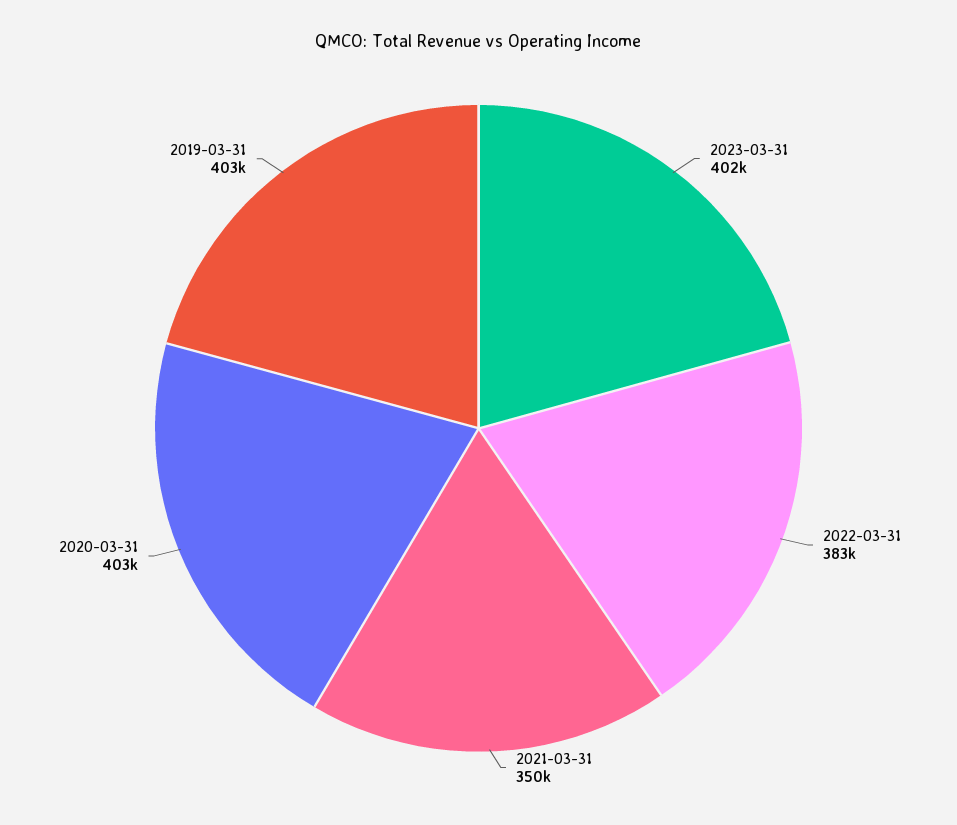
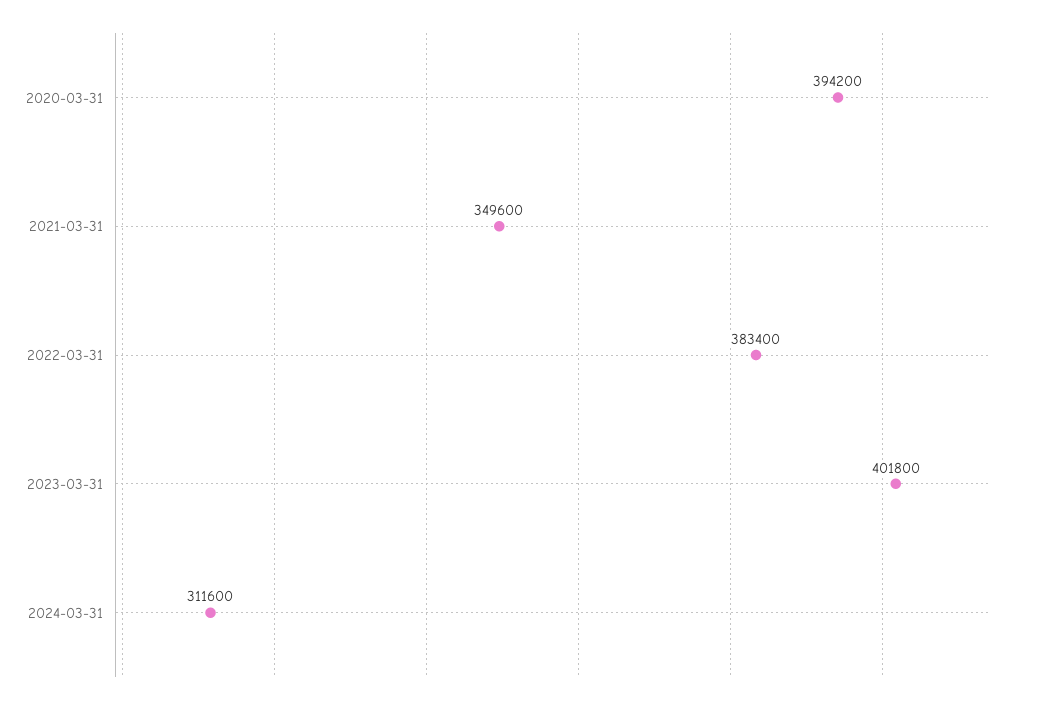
2020-03-31: 403000 -> 394200
2019-03-31: 403000 -> none
2024-03-31: none -> 311600

